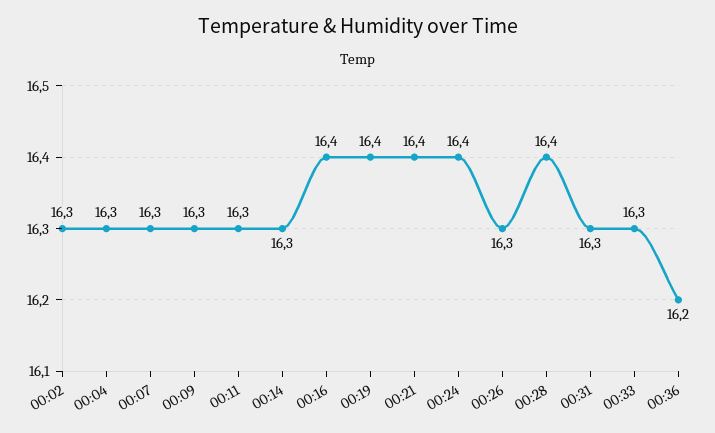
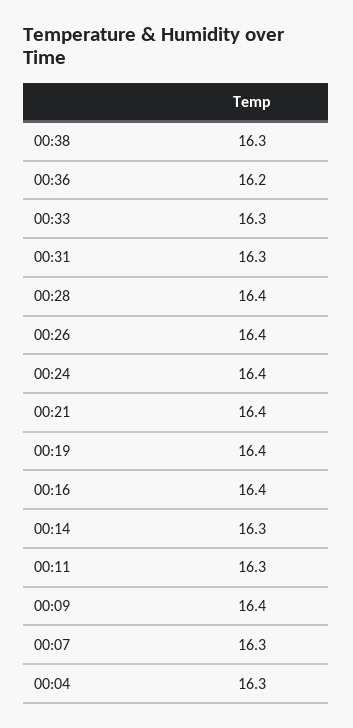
00:02: 16.3 -> none
00:09: 16.3 -> 16.4
00:26: 16.3 -> 16.4
00:38: none -> 16.3

